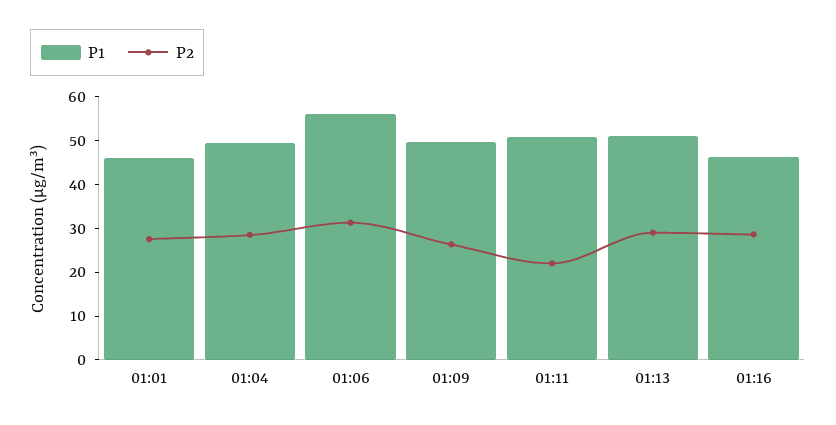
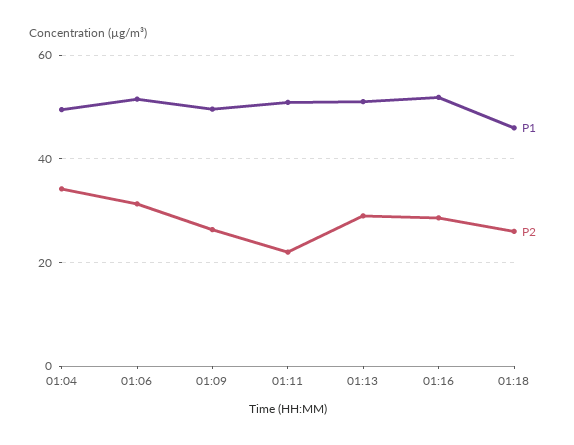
P1, 01:01: 46 -> none
P2, 01:01: 28 -> none
P2, 01:04: 28 -> 34
P1, 01:06: 56 -> 52
P1, 01:16: 46 -> 52
P1, 01:18: none -> 46
P2, 01:18: none -> 26

